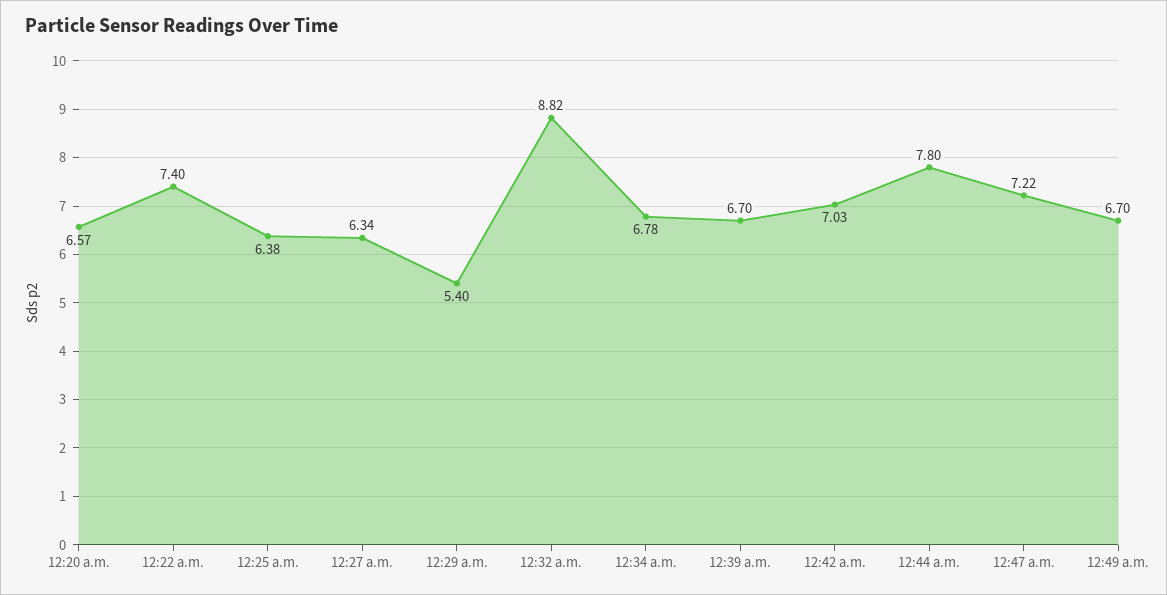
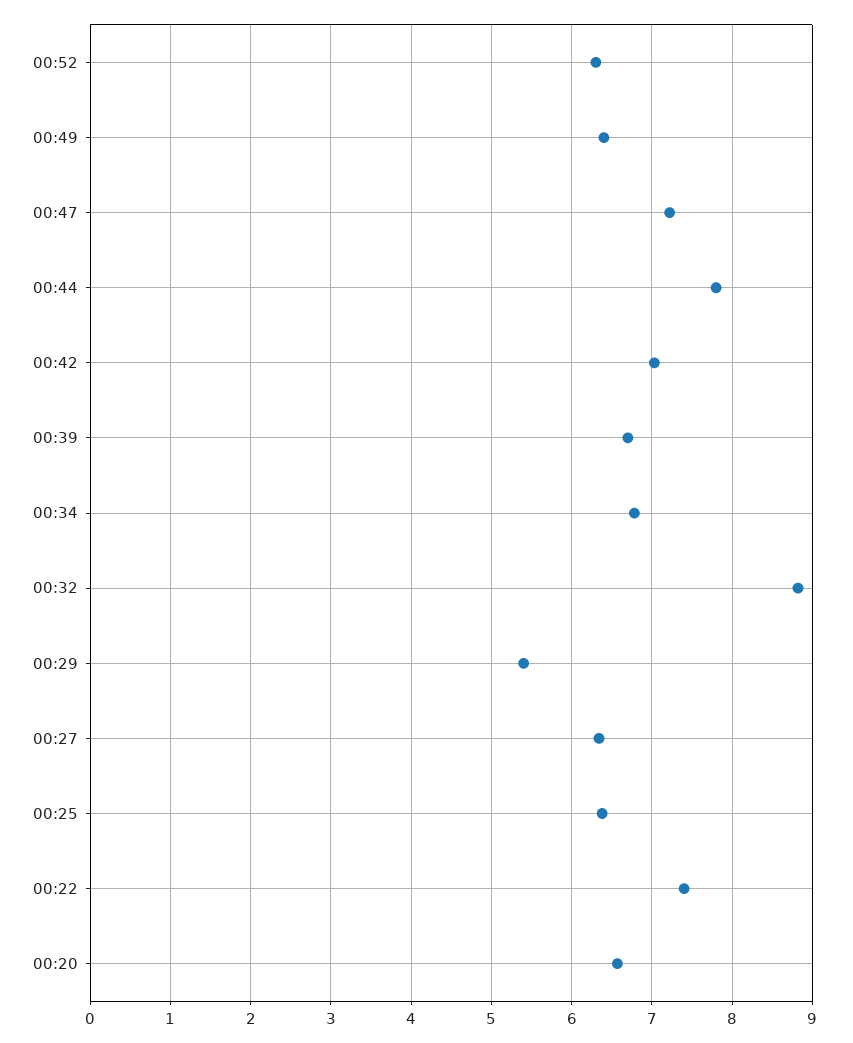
12:49 a.m.: 6.7 -> 6.4
00:52: none -> 6.3

